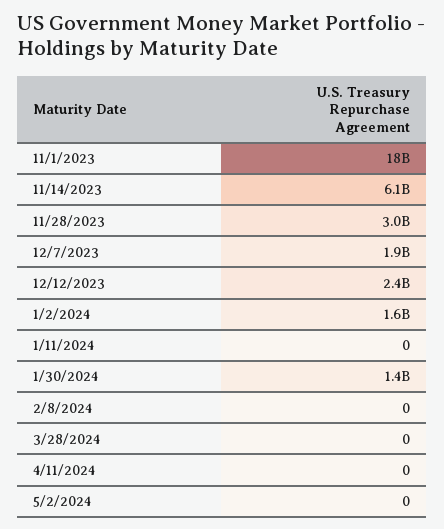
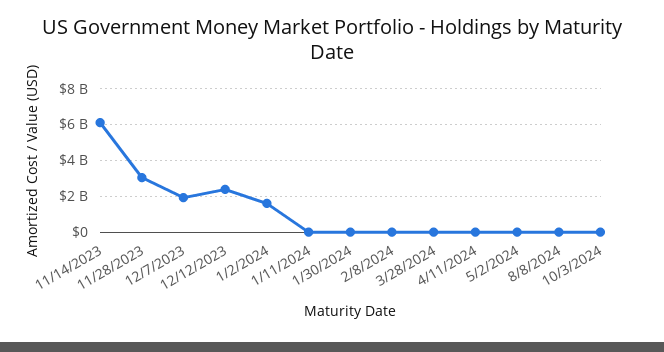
11/1/2023: 18000000000 -> none
1/30/2024: 1400000000 -> 0
8/8/2024: none -> 0
10/3/2024: none -> 0

